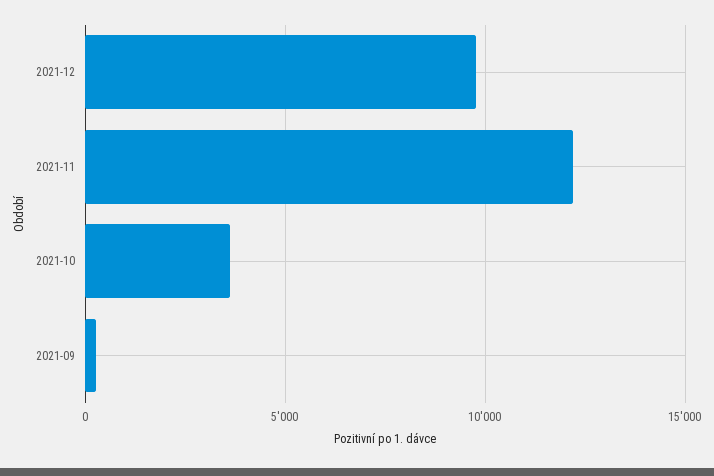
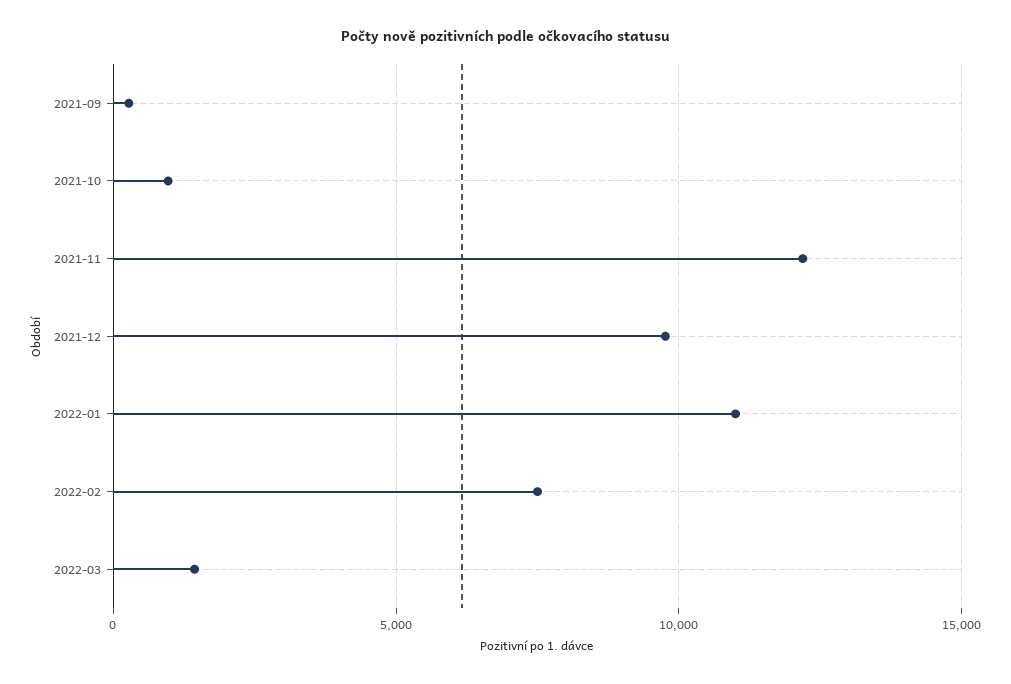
2021-10: 3500 -> 1000
2022-01: none -> 11000
2022-02: none -> 7500
2022-03: none -> 1500

